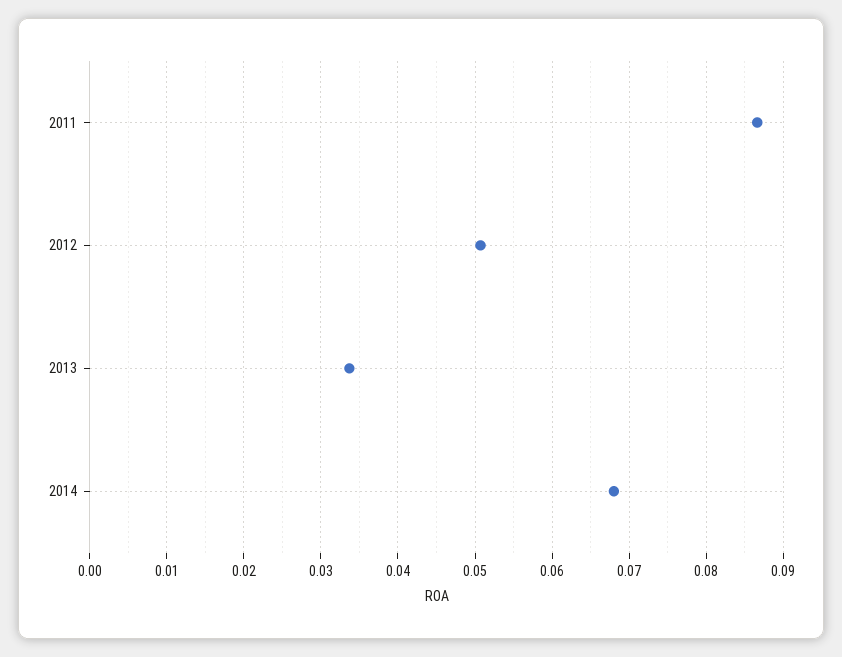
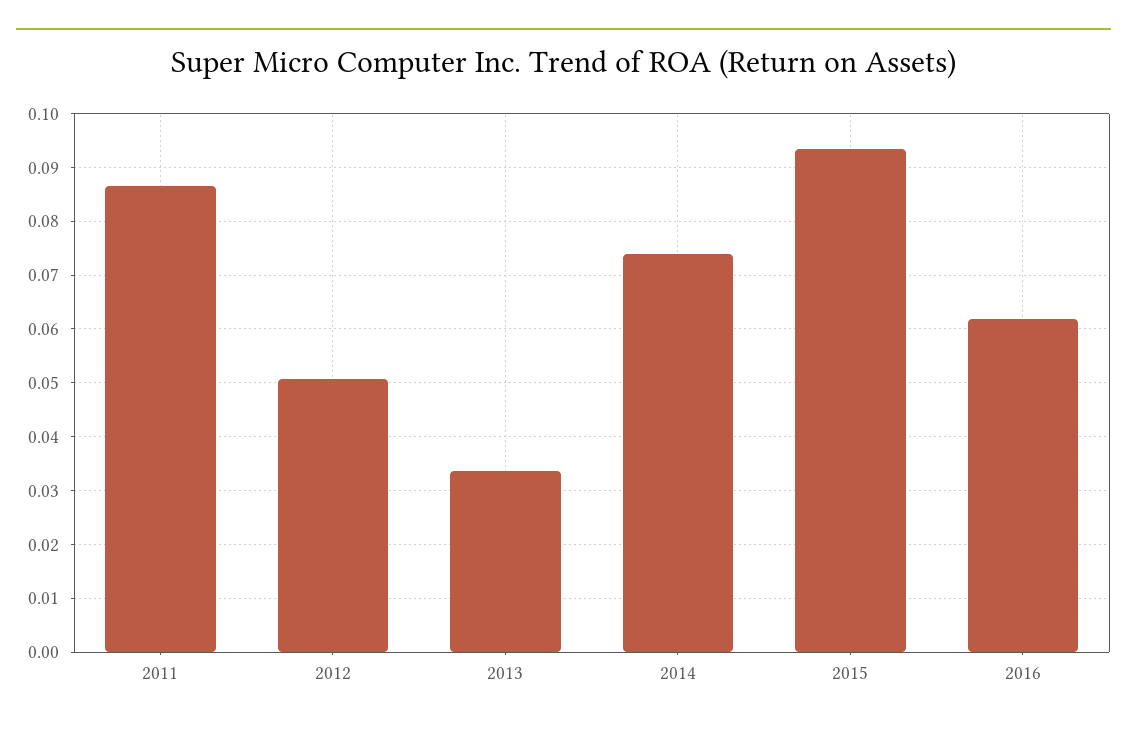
2014: 0.068 -> 0.074
2015: none -> 0.094
2016: none -> 0.062

